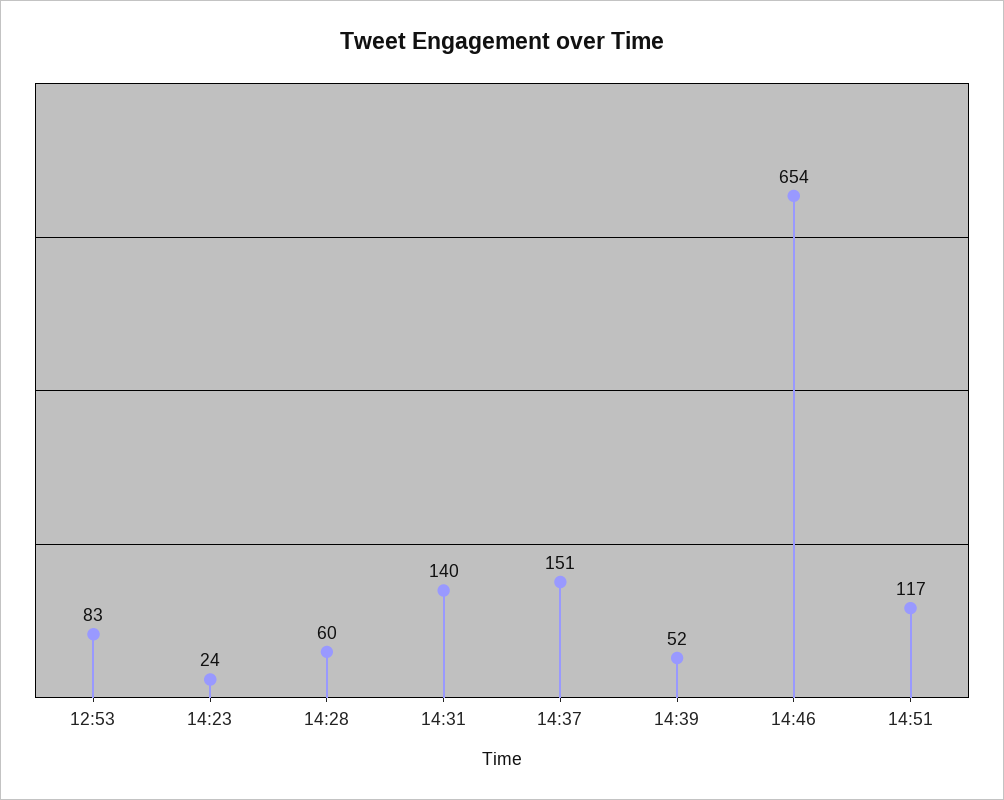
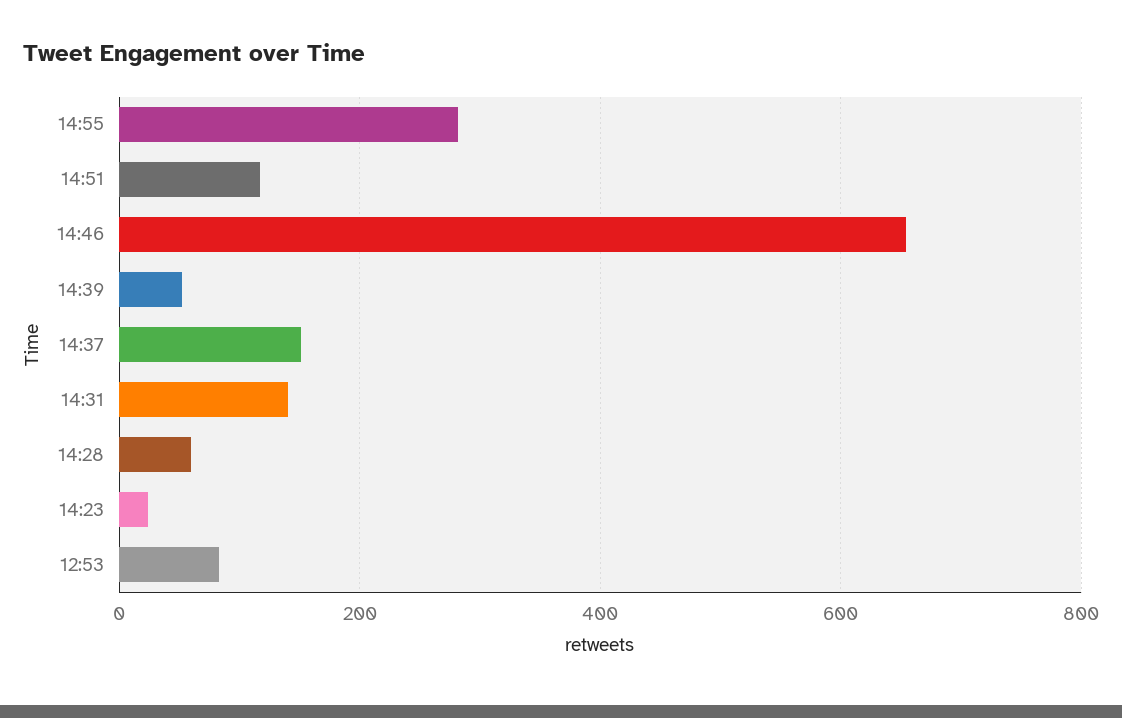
14:55: none -> 280

